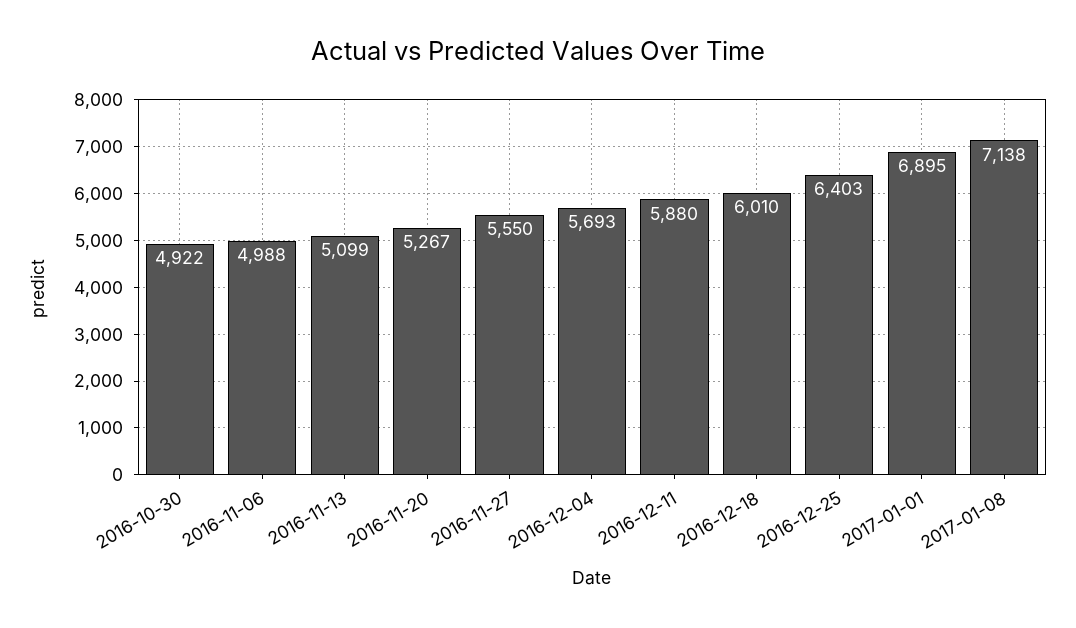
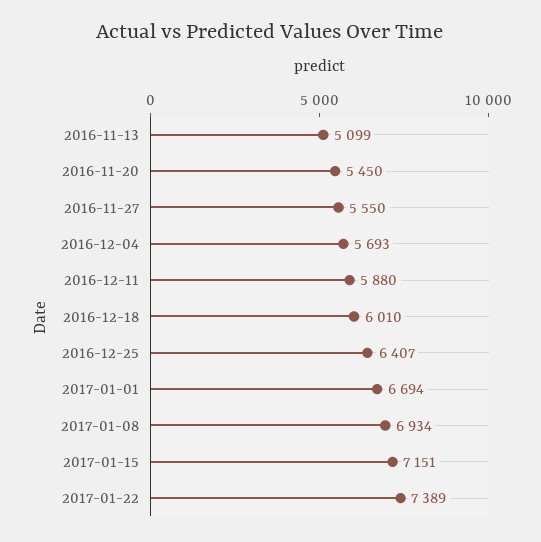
2016-10-30: 4922 -> none
2016-11-06: 4988 -> none
2016-11-20: 5267 -> 5450
2016-12-25: 6403 -> 6407
2017-01-01: 6895 -> 6694
2017-01-08: 7138 -> 6934
2017-01-15: none -> 7151
2017-01-22: none -> 7389

